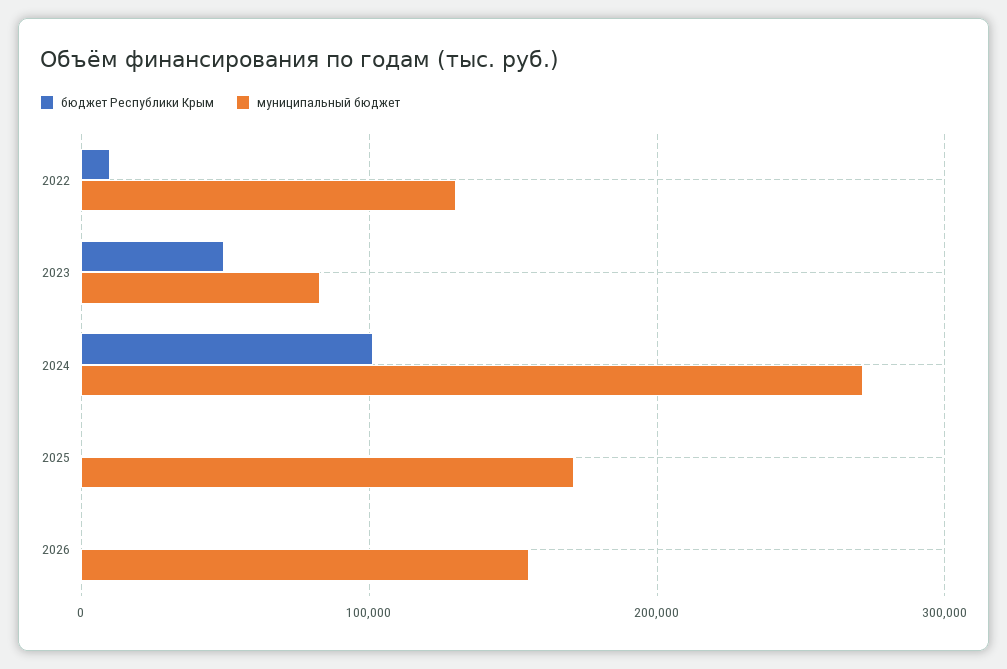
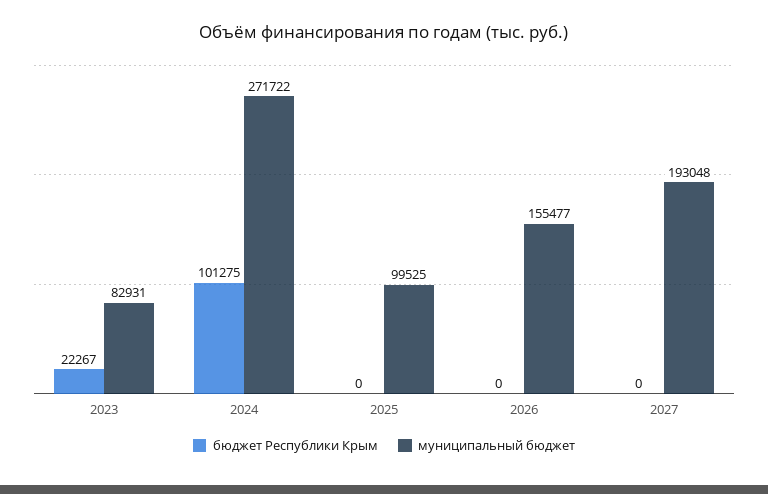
бюджет Республики Крым, 2022: 10000 -> none
муниципальный бюджет, 2022: 130000 -> none
бюджет Республики Крым, 2023: 50000 -> 22267
муниципальный бюджет, 2025: 170000 -> 99525
бюджет Республики Крым, 2027: none -> 0
муниципальный бюджет, 2027: none -> 193048

